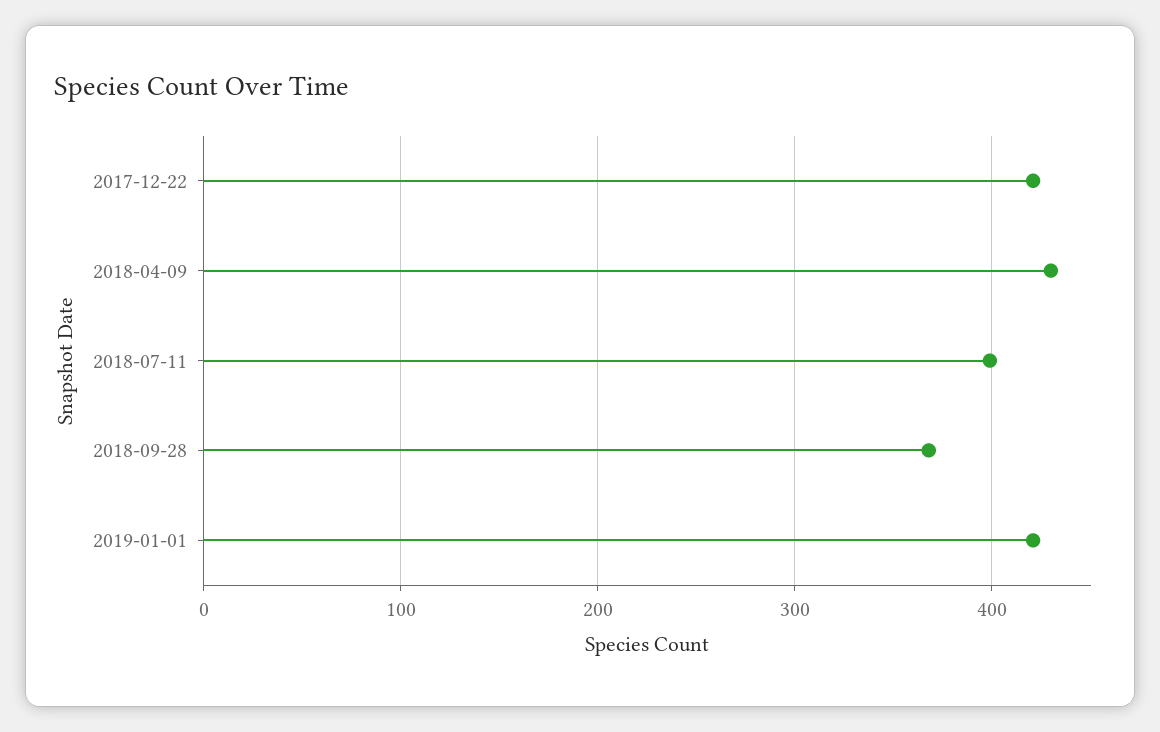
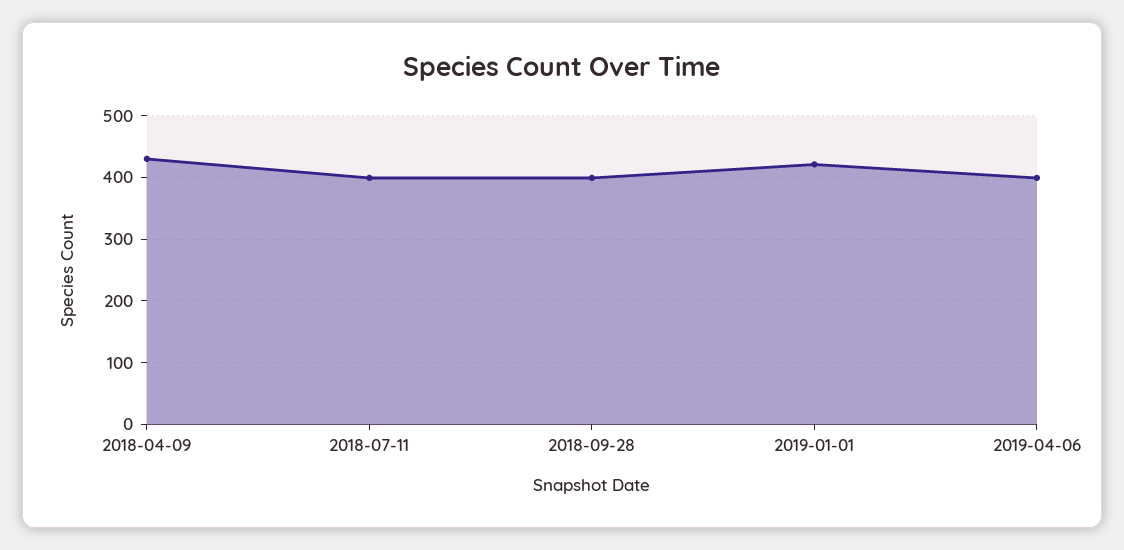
2017-12-22: 420 -> none
2018-09-28: 370 -> 400
2019-04-06: none -> 400

